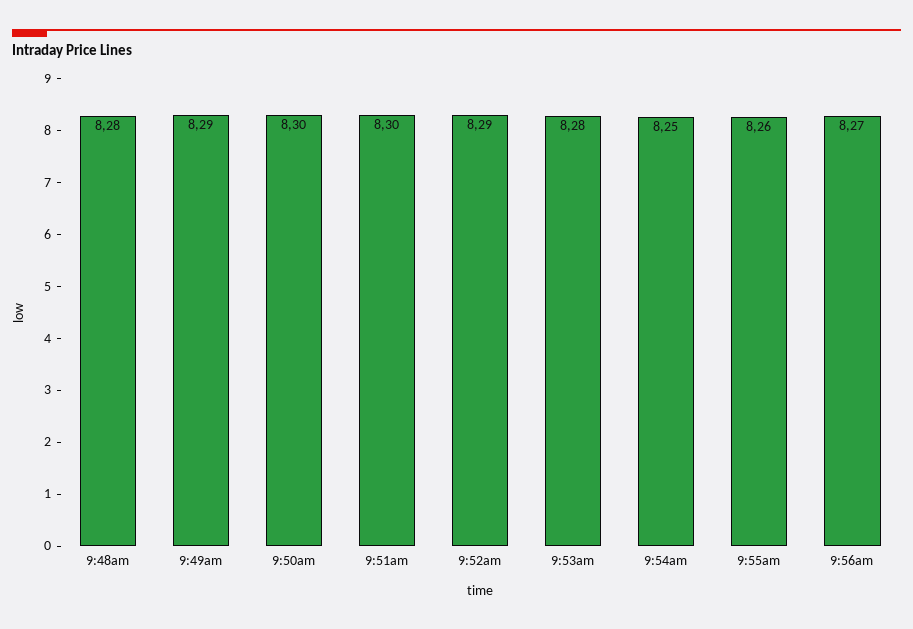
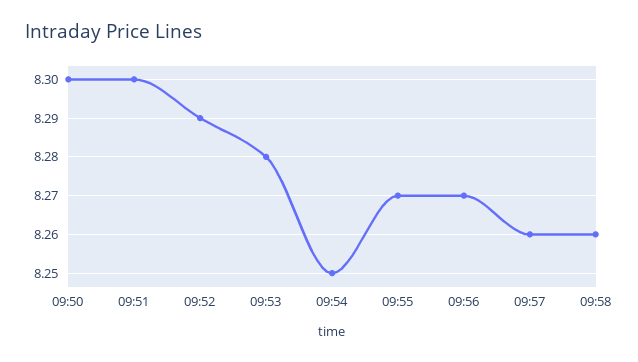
9:48am: 8.28 -> none
9:49am: 8.29 -> none
9:55am: 8.26 -> 8.27
09:57: none -> 8.26
09:58: none -> 8.26

